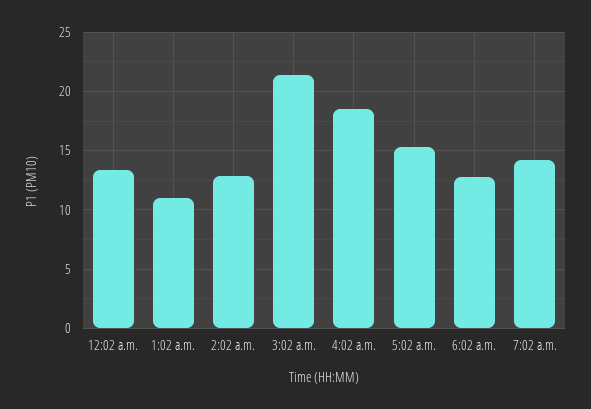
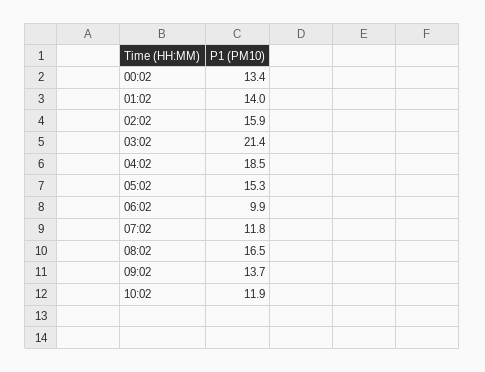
1:02 a.m.: 11 -> 14
2:02 a.m.: 13 -> 15.9
6:02 a.m.: 13 -> 9.9
7:02 a.m.: 14 -> 11.8
08:02: none -> 16.5
09:02: none -> 13.7
10:02: none -> 11.9

